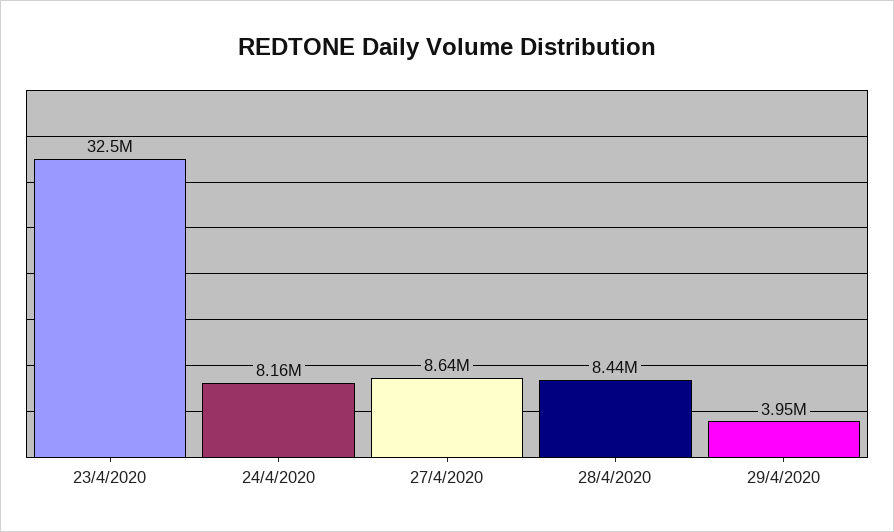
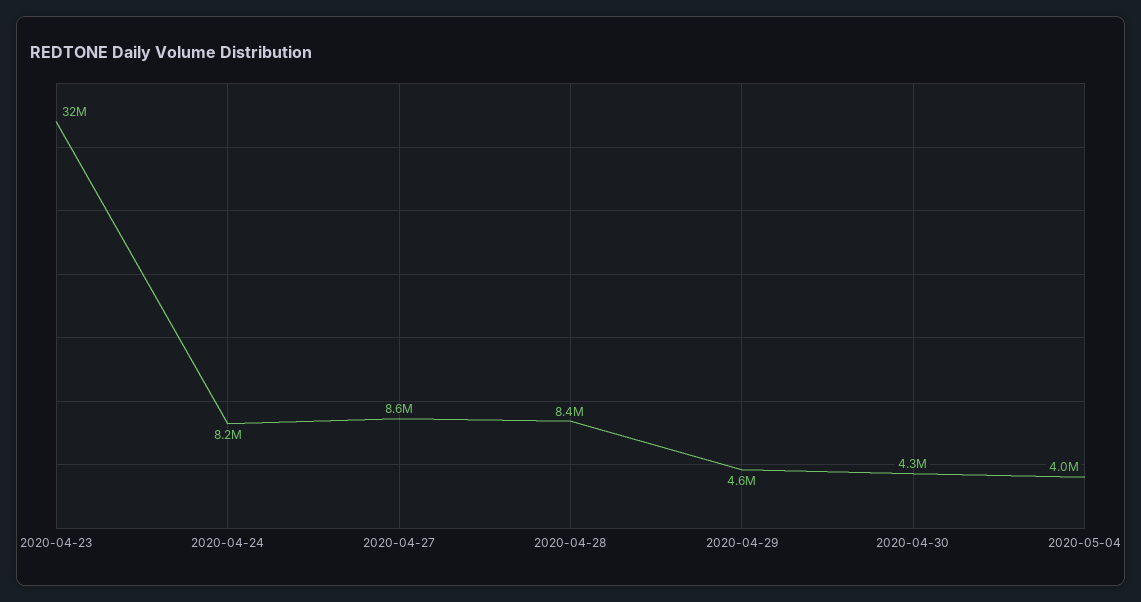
29/4/2020: 3950000 -> 4600000
2020-04-30: none -> 4300000
2020-05-04: none -> 4000000

